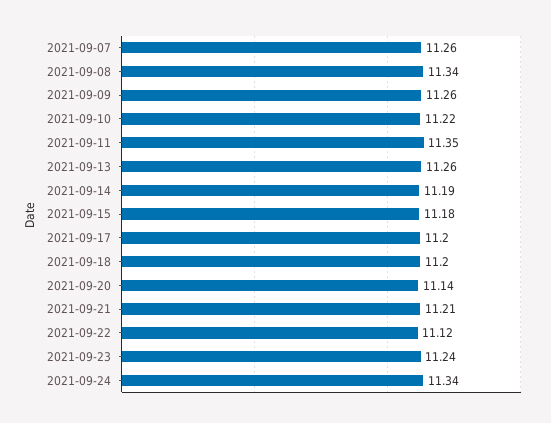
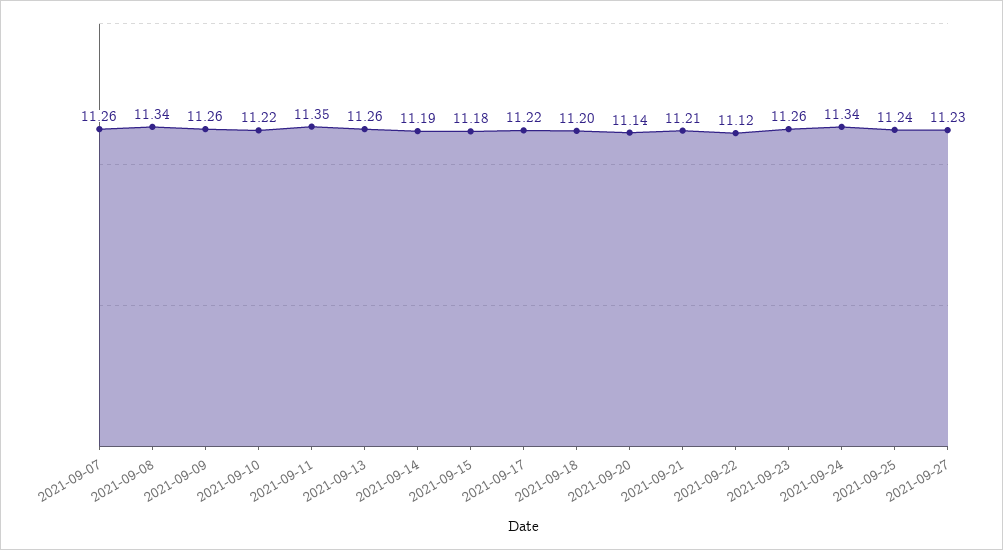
2021-09-17: 11.2 -> 11.22
2021-09-23: 11.24 -> 11.26
2021-09-25: none -> 11.24
2021-09-27: none -> 11.23

